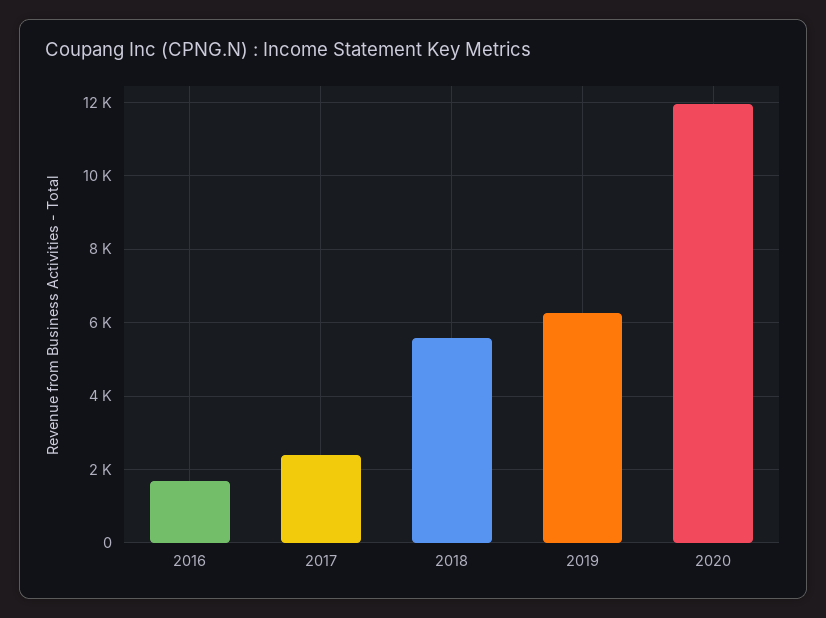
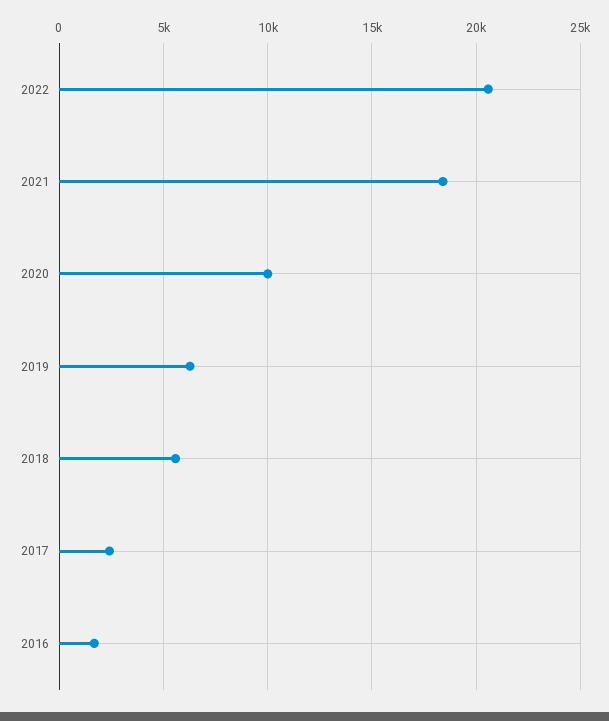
2020: 12000 -> 10000
2022: none -> 20500
2021: none -> 18500

